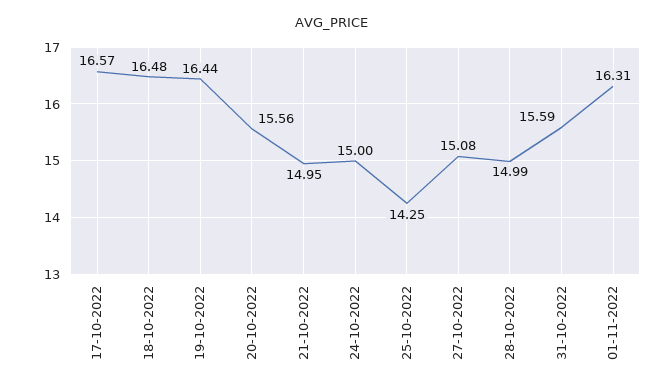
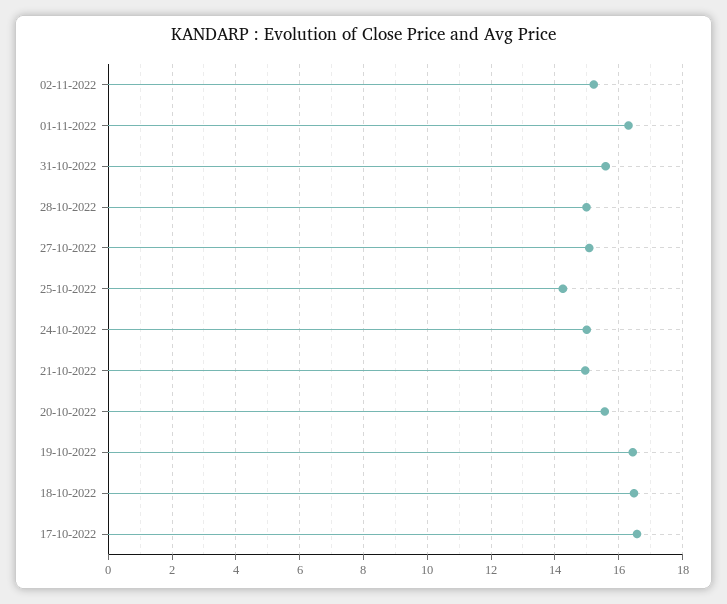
02-11-2022: none -> 15.2

